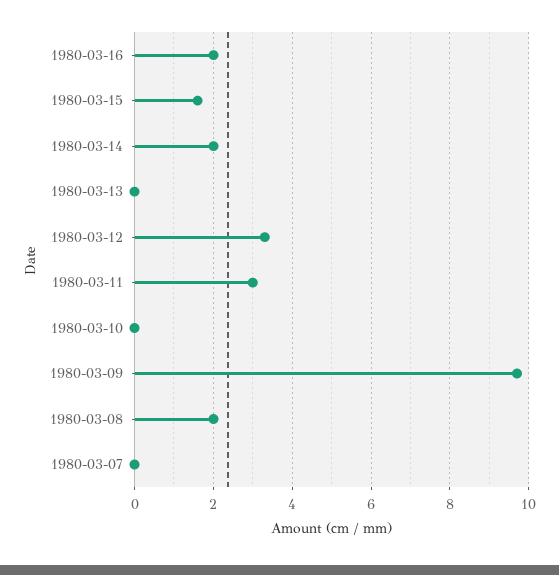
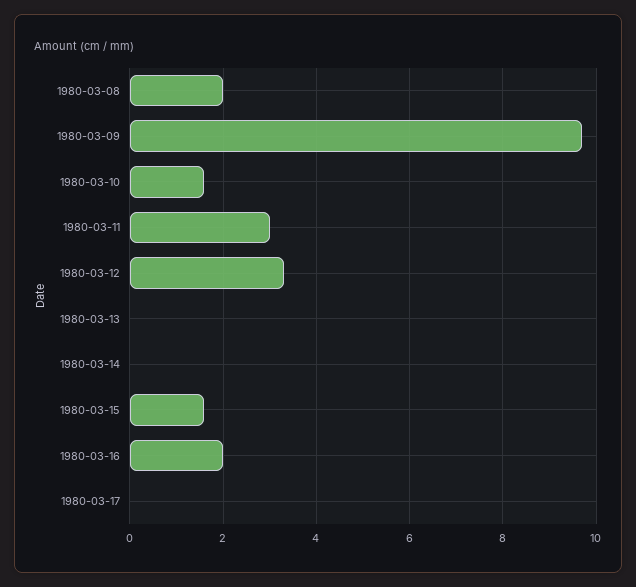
1980-03-14: 2 -> 0
1980-03-10: 0 -> 1.5
1980-03-07: 0 -> none
1980-03-17: none -> 0

